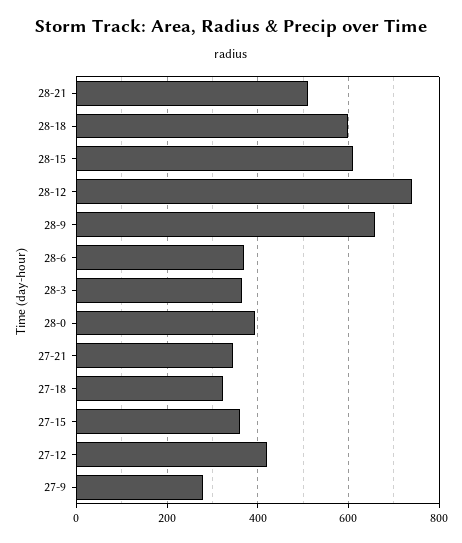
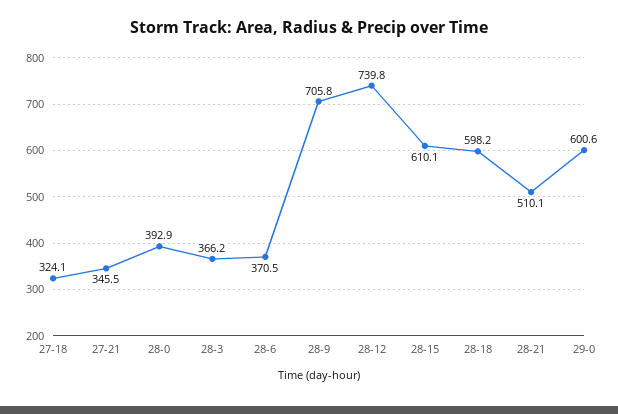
28-9: 660 -> 705.8
27-15: 360 -> none
27-12: 420 -> none
27-9: 280 -> none
29-0: none -> 600.6

